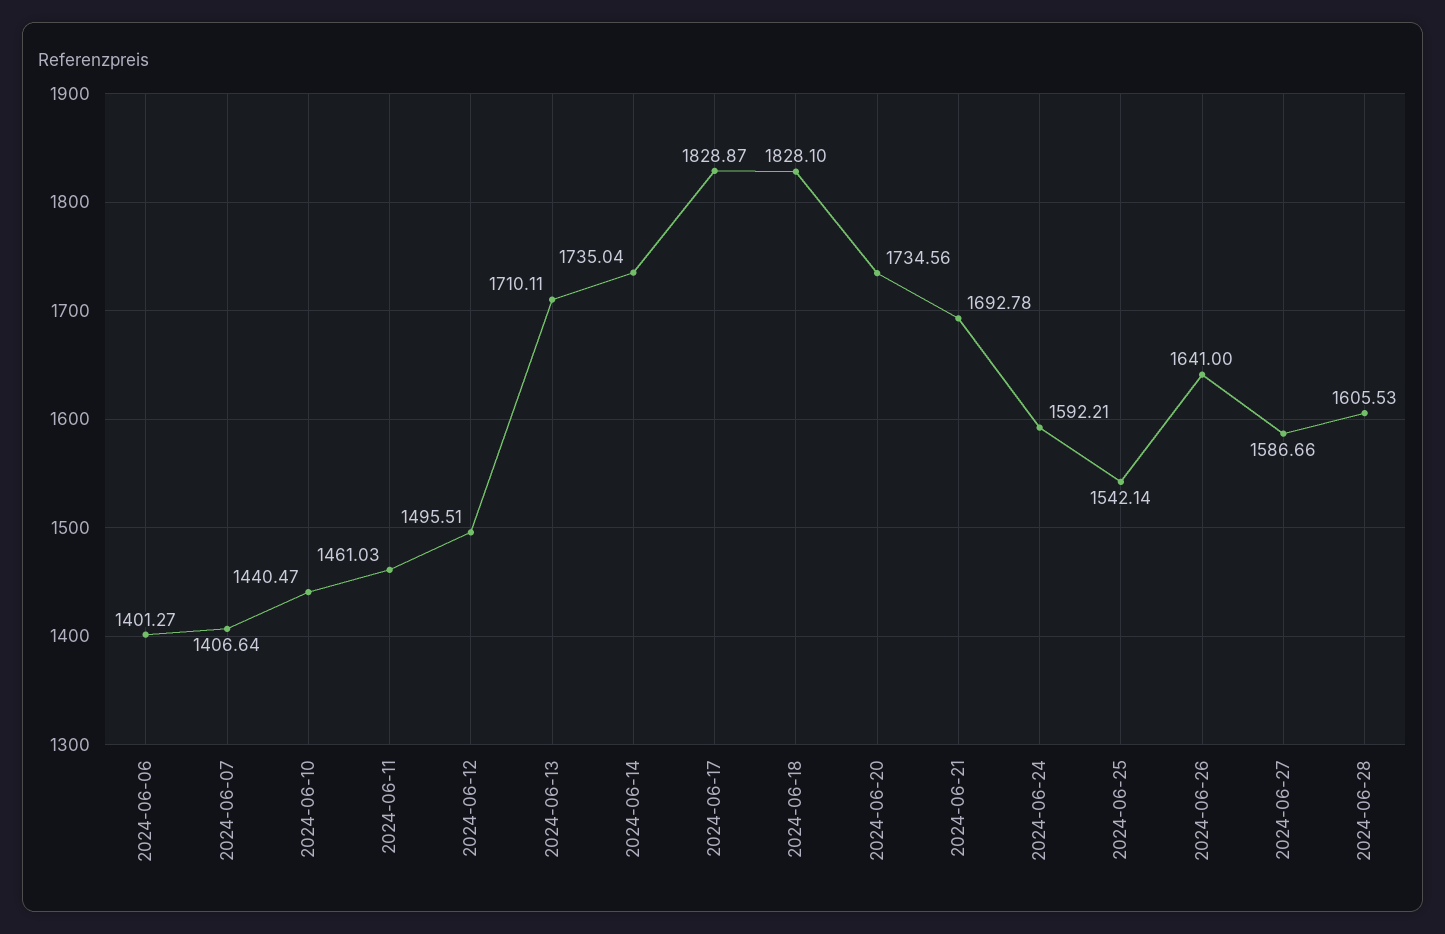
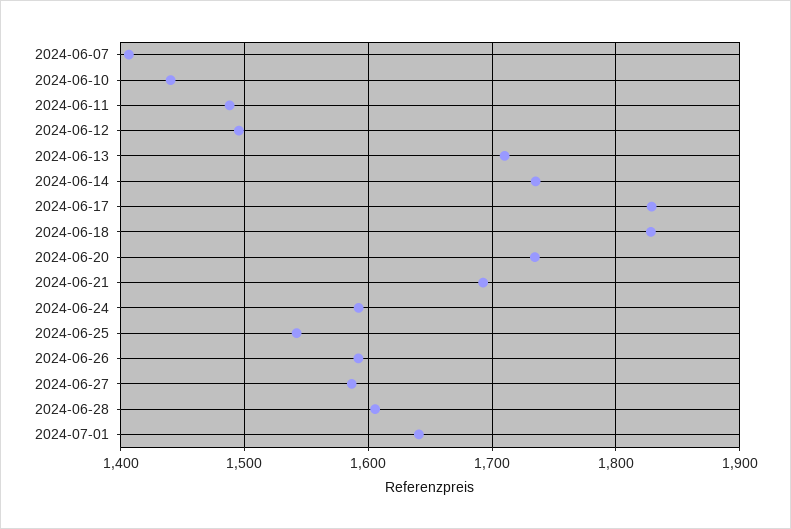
2024-06-06: 1401.27 -> none
2024-06-11: 1461.03 -> 1490
2024-06-26: 1641 -> 1590
2024-07-01: none -> 1640

